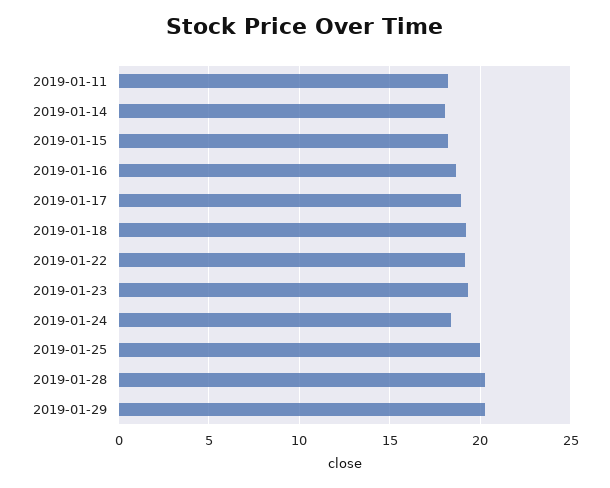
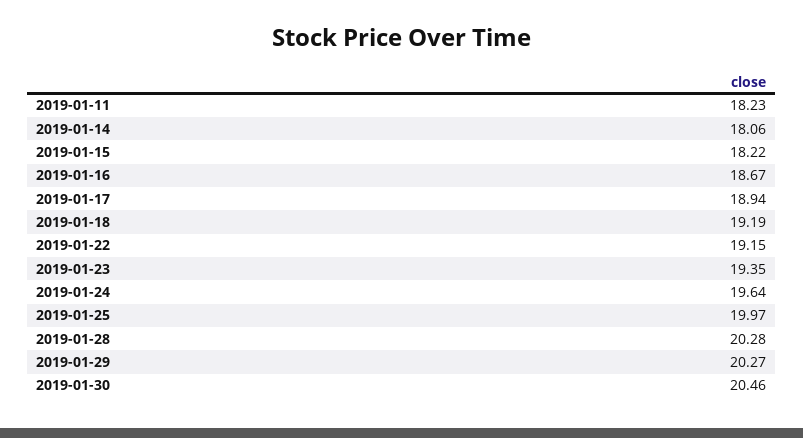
2019-01-24: 18.5 -> 19.64
2019-01-30: none -> 20.46

